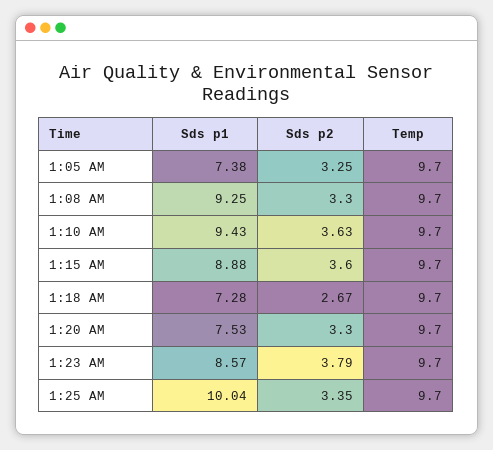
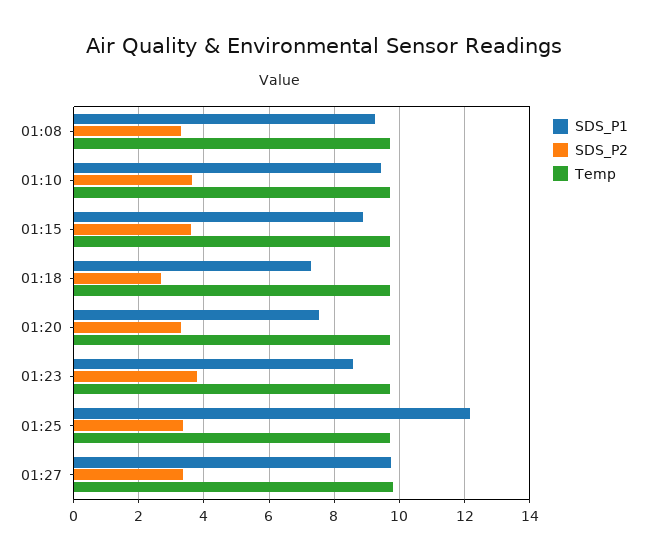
Sds p1, 1:05 AM: 7.38 -> none
Sds p2, 1:05 AM: 3.25 -> none
Temp, 1:05 AM: 9.7 -> none
Sds p1, 1:25 AM: 10.04 -> 12.2
Sds p1, 01:27: none -> 9.8
Sds p2, 01:27: none -> 3.4
Temp, 01:27: none -> 9.8

